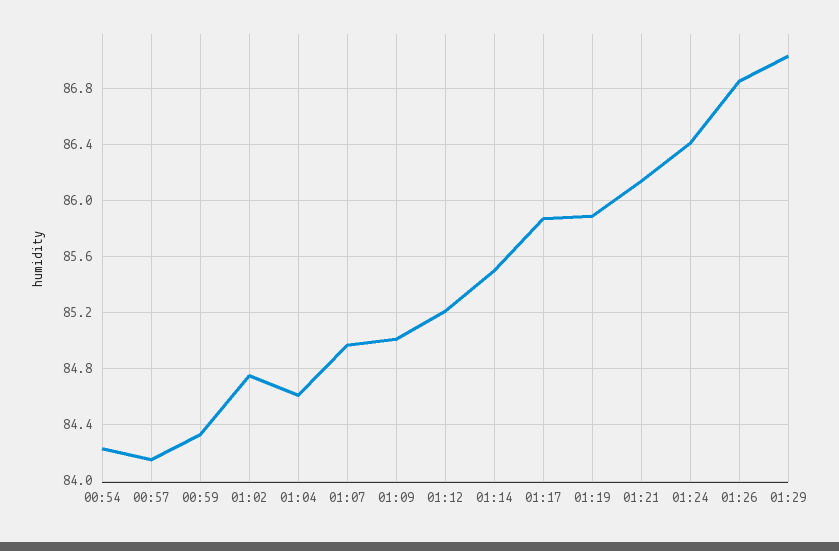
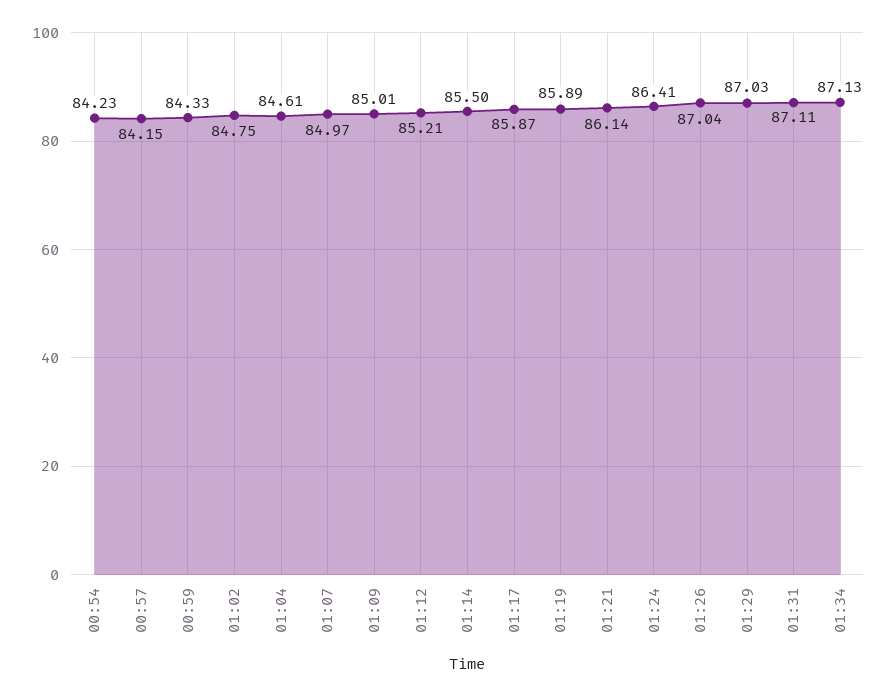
01:26: 86.85 -> 87.04
01:31: none -> 87.11
01:34: none -> 87.13

